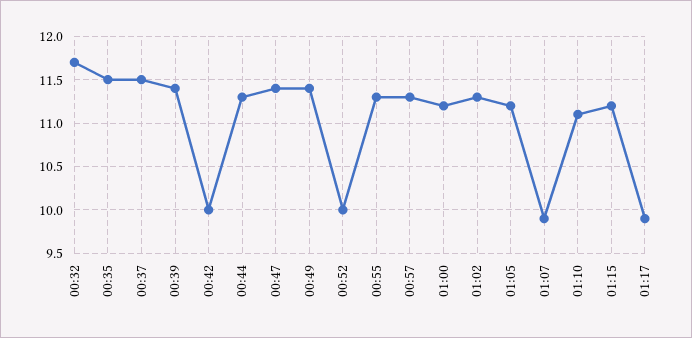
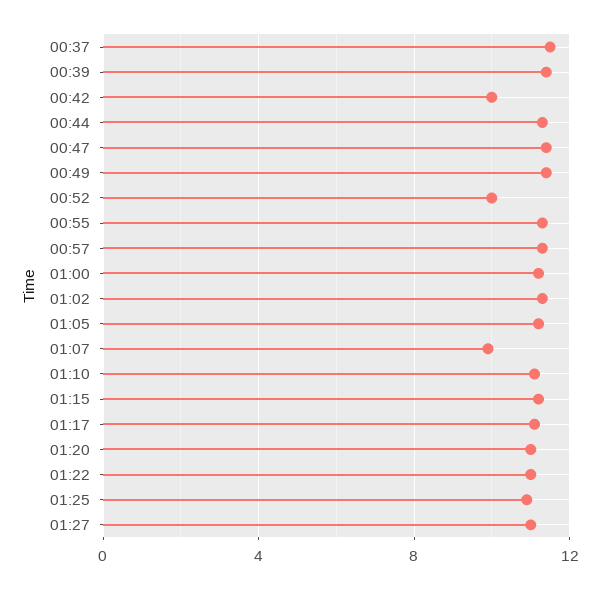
00:32: 11.7 -> none
00:35: 11.5 -> none
01:17: 9.9 -> 11
01:20: none -> 11
01:22: none -> 11
01:25: none -> 11
01:27: none -> 11

